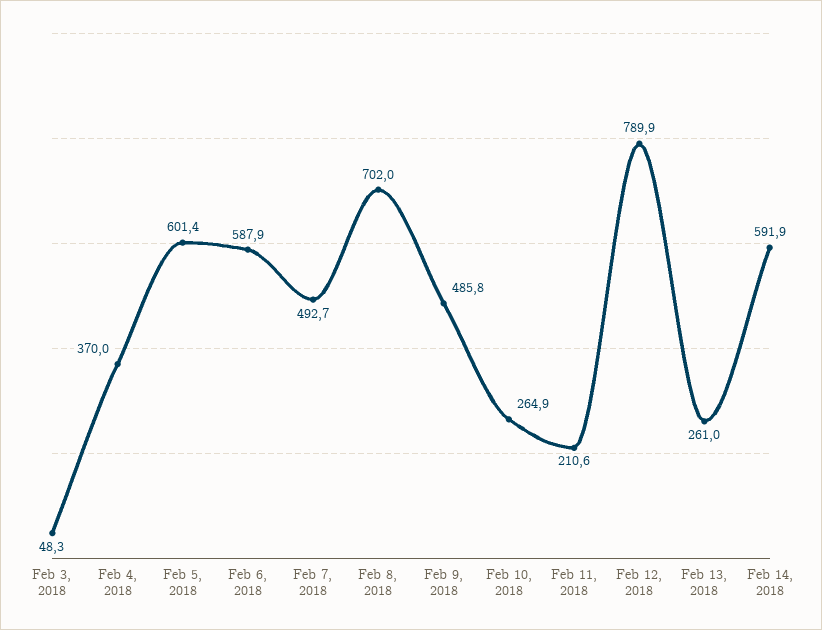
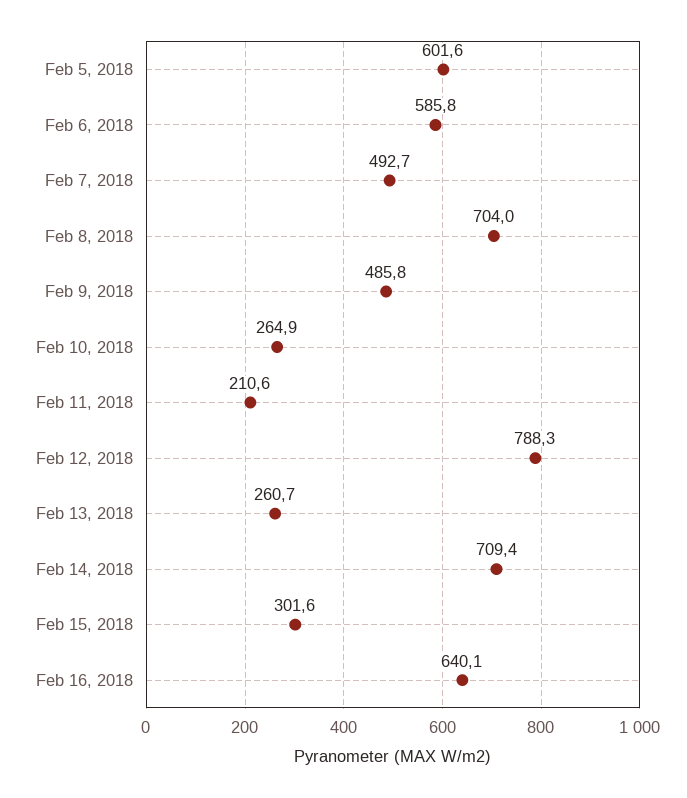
Feb 3, 2018: 48.3 -> none
Feb 4, 2018: 370 -> none
Feb 5, 2018: 601.4 -> 601.6
Feb 6, 2018: 587.9 -> 585.8
Feb 8, 2018: 702 -> 704
Feb 12, 2018: 789.9 -> 788.3
Feb 13, 2018: 261 -> 260.7
Feb 14, 2018: 591.9 -> 709.4
Feb 15, 2018: none -> 301.6
Feb 16, 2018: none -> 640.1

